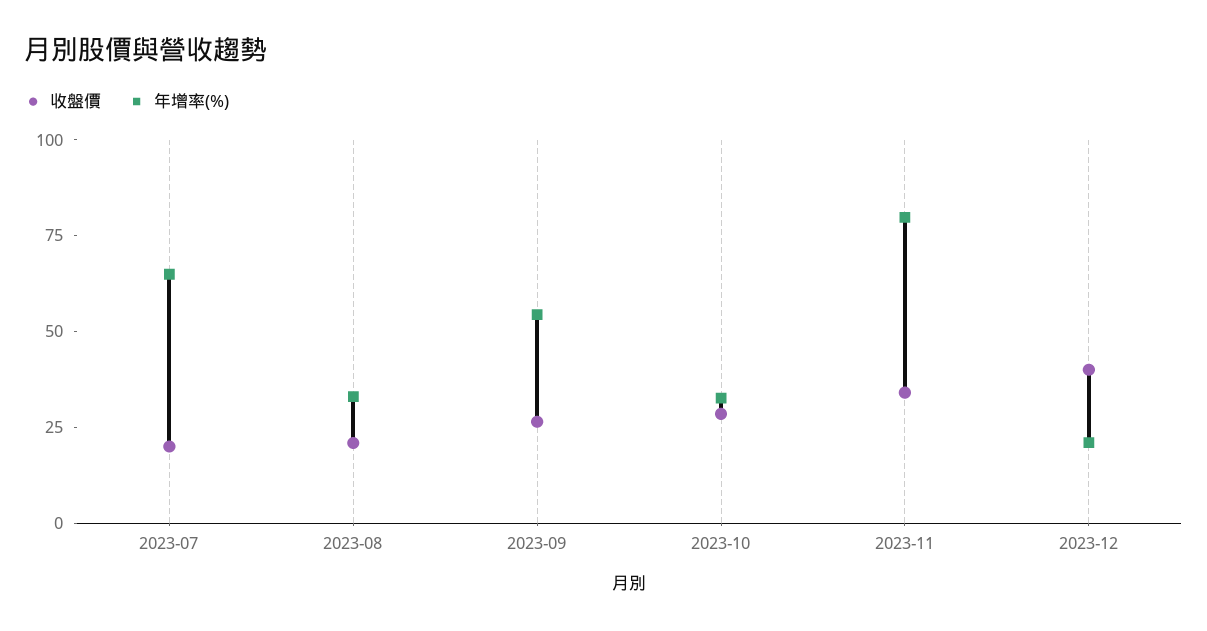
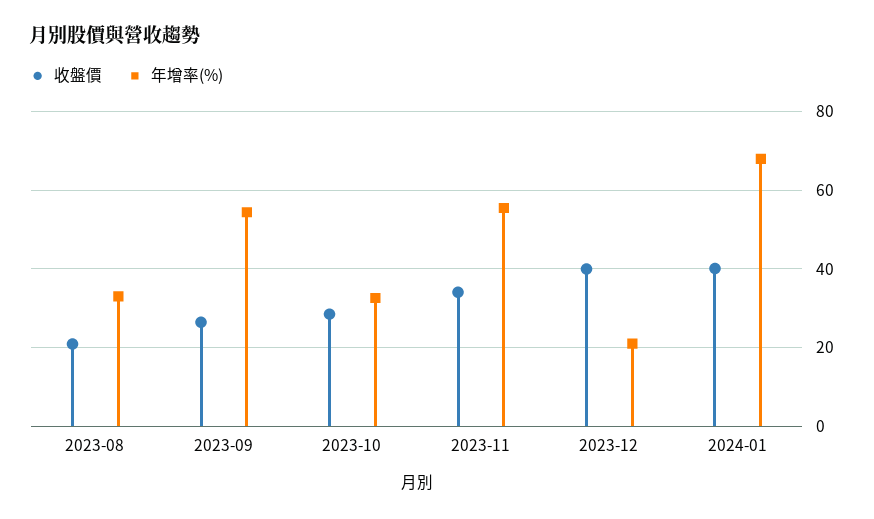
收盤價, 2023-07: 20 -> none
年增率(%), 2023-07: 65 -> none
年增率(%), 2023-11: 80 -> 56
收盤價, 2024-01: none -> 40
年增率(%), 2024-01: none -> 68

